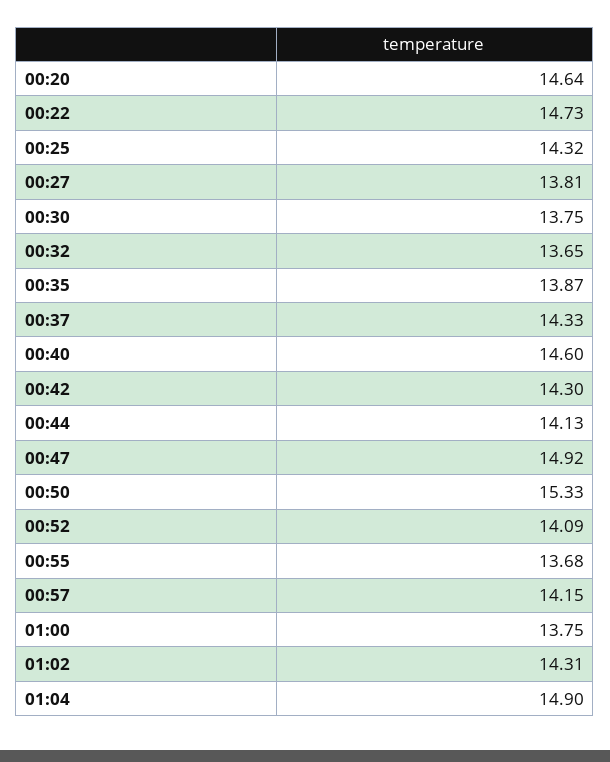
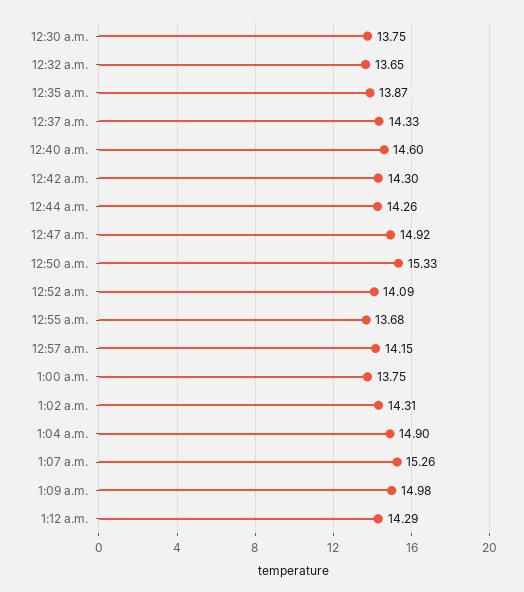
00:20: 14.64 -> none
00:22: 14.73 -> none
00:25: 14.32 -> none
00:27: 13.81 -> none
00:44: 14.13 -> 14.26
1:07 a.m.: none -> 15.26
1:09 a.m.: none -> 14.98
1:12 a.m.: none -> 14.29

